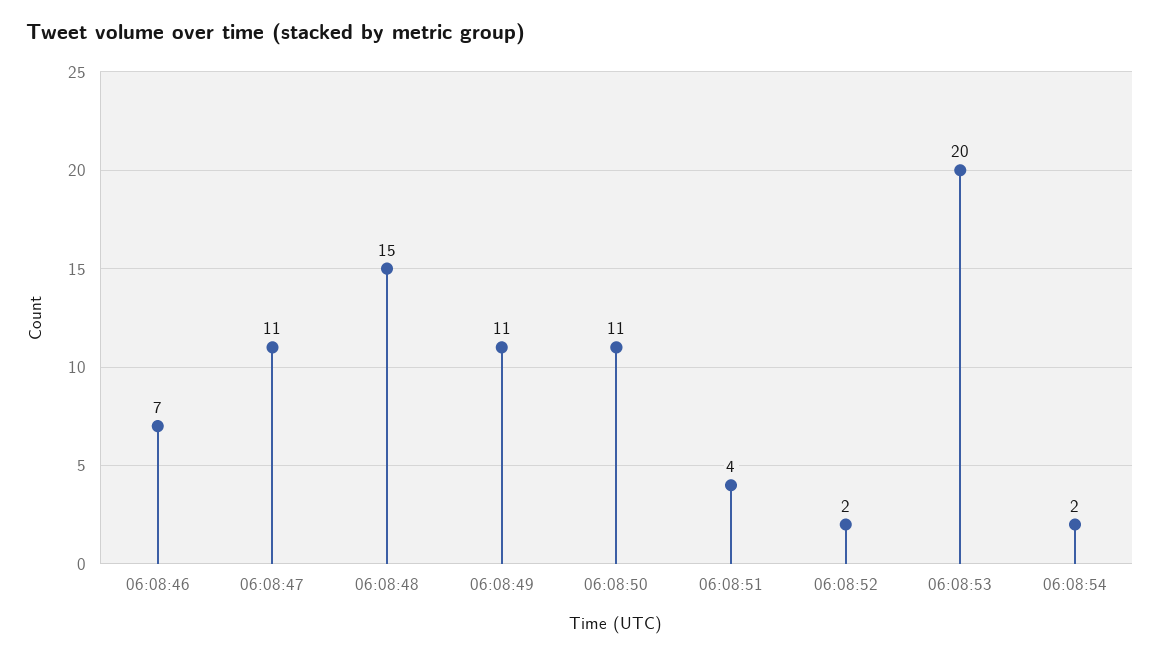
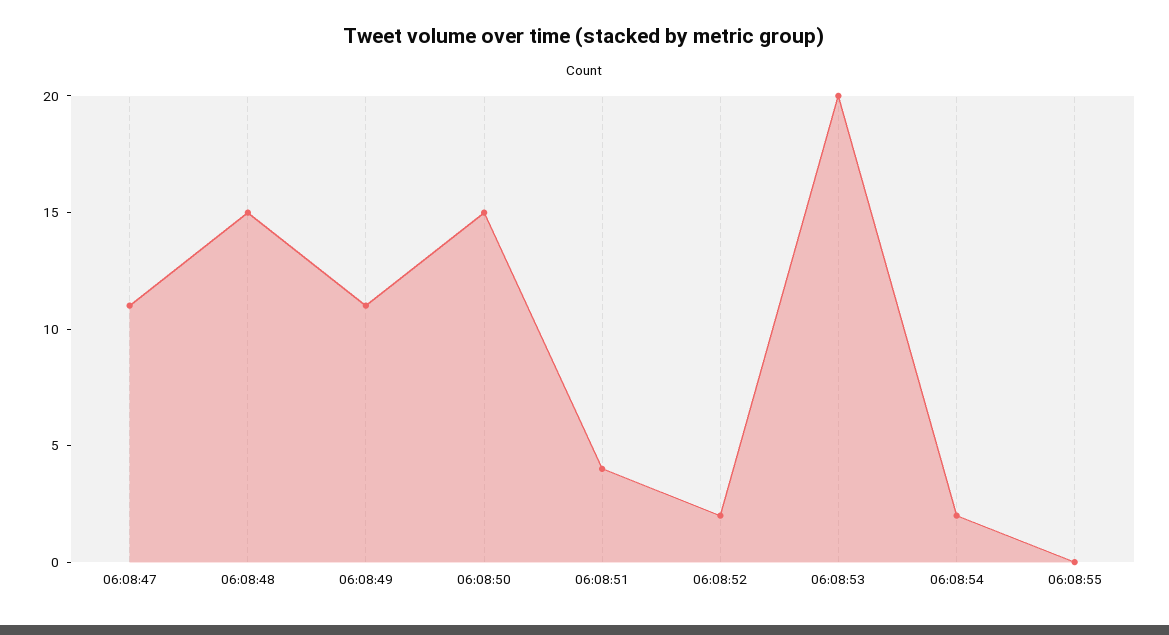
06:08:46: 7 -> none
06:08:50: 11 -> 15
06:08:55: none -> 0

